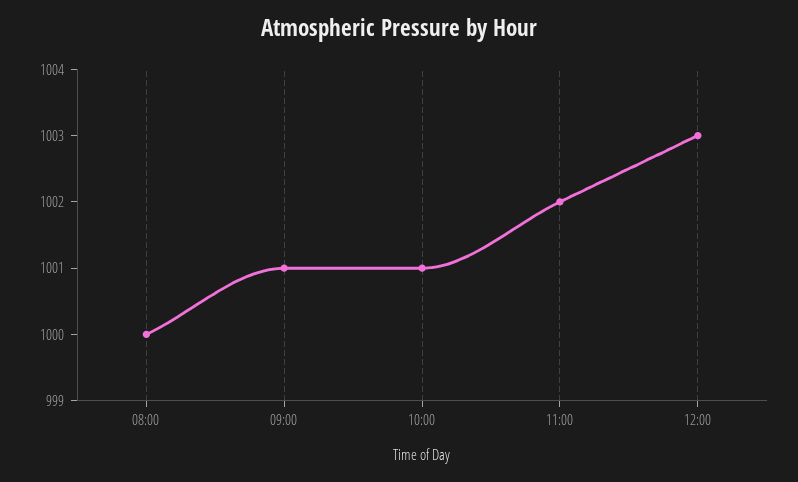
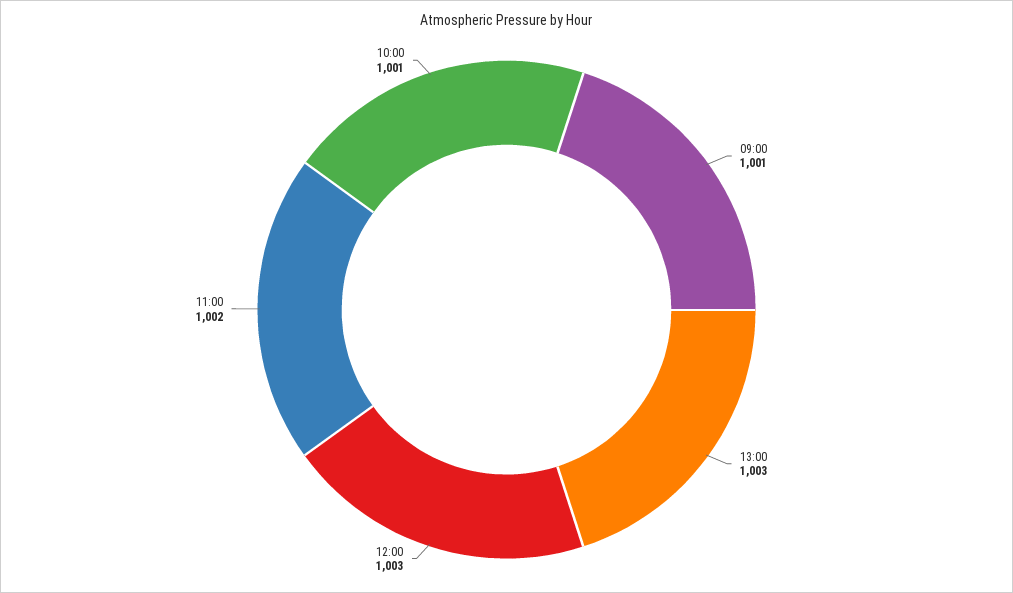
08:00: 1000 -> none
13:00: none -> 1003

